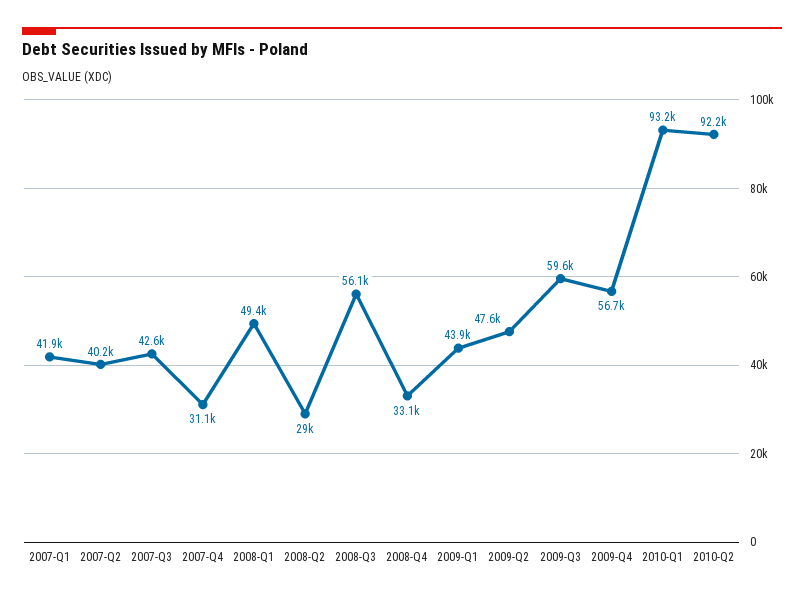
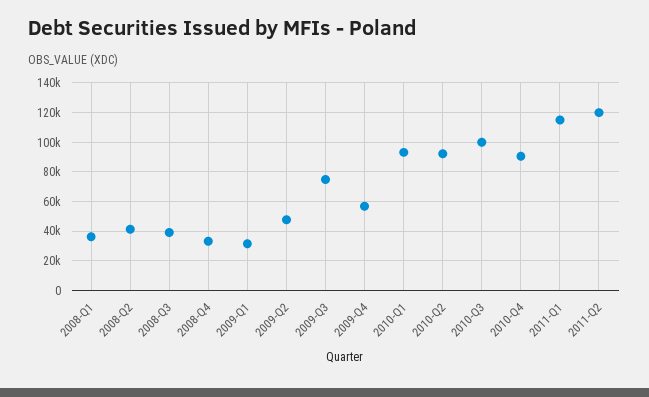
2007-Q1: 41900 -> none
2007-Q2: 40200 -> none
2007-Q3: 42600 -> none
2007-Q4: 31100 -> none
2008-Q1: 49400 -> 35000
2008-Q2: 29000 -> 40000
2008-Q3: 56100 -> 40000
2009-Q1: 43900 -> 30000
2009-Q3: 59600 -> 75000
2010-Q3: none -> 100000
2010-Q4: none -> 90000
2011-Q1: none -> 115000
2011-Q2: none -> 120000

